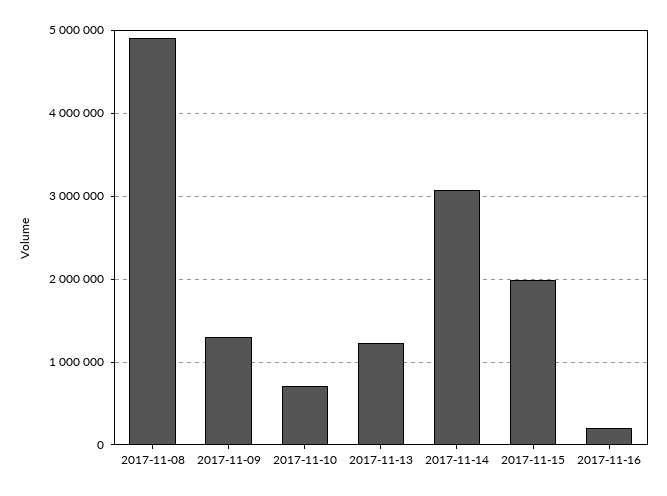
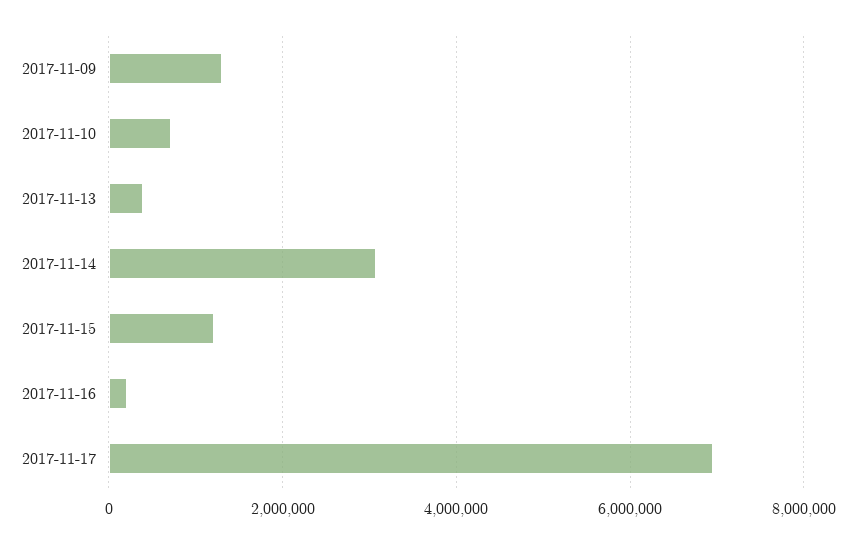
2017-11-08: 4900000 -> none
2017-11-13: 1200000 -> 400000
2017-11-15: 2000000 -> 1200000
2017-11-17: none -> 7000000

